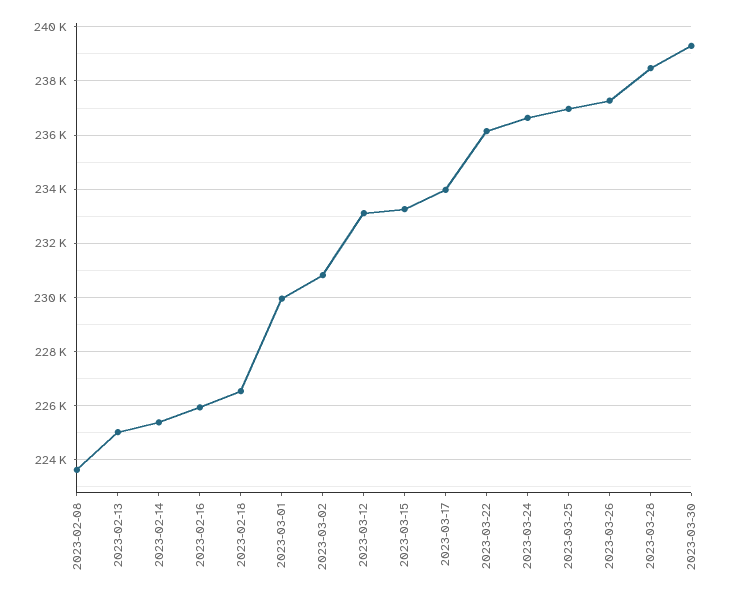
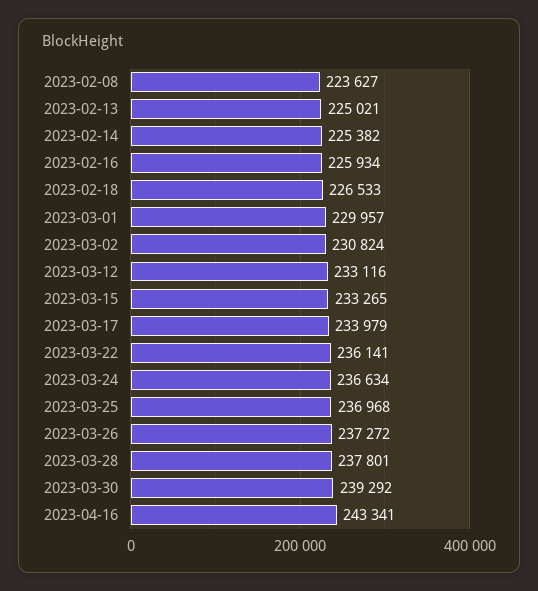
2023-03-28: 238500 -> 237801
2023-04-16: none -> 243341

